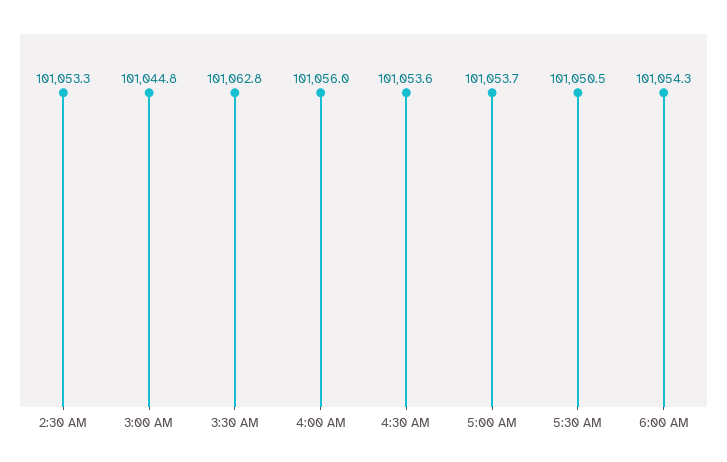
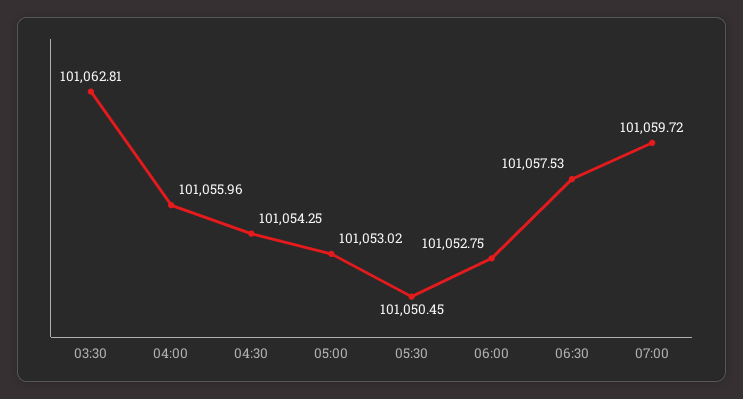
2:30 AM: 101053.3 -> none
3:00 AM: 101044.8 -> none
4:30 AM: 101053.6 -> 101054.25
5:00 AM: 101053.7 -> 101053.02
6:00 AM: 101054.3 -> 101052.75
06:30: none -> 101057.53
07:00: none -> 101059.72

